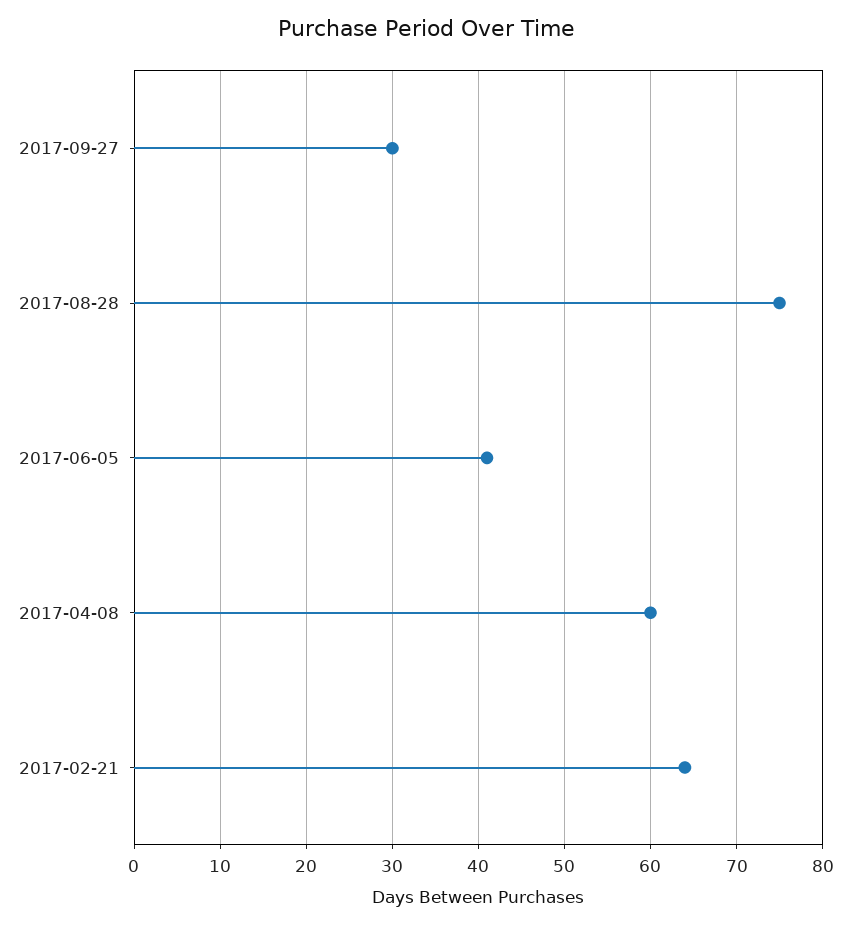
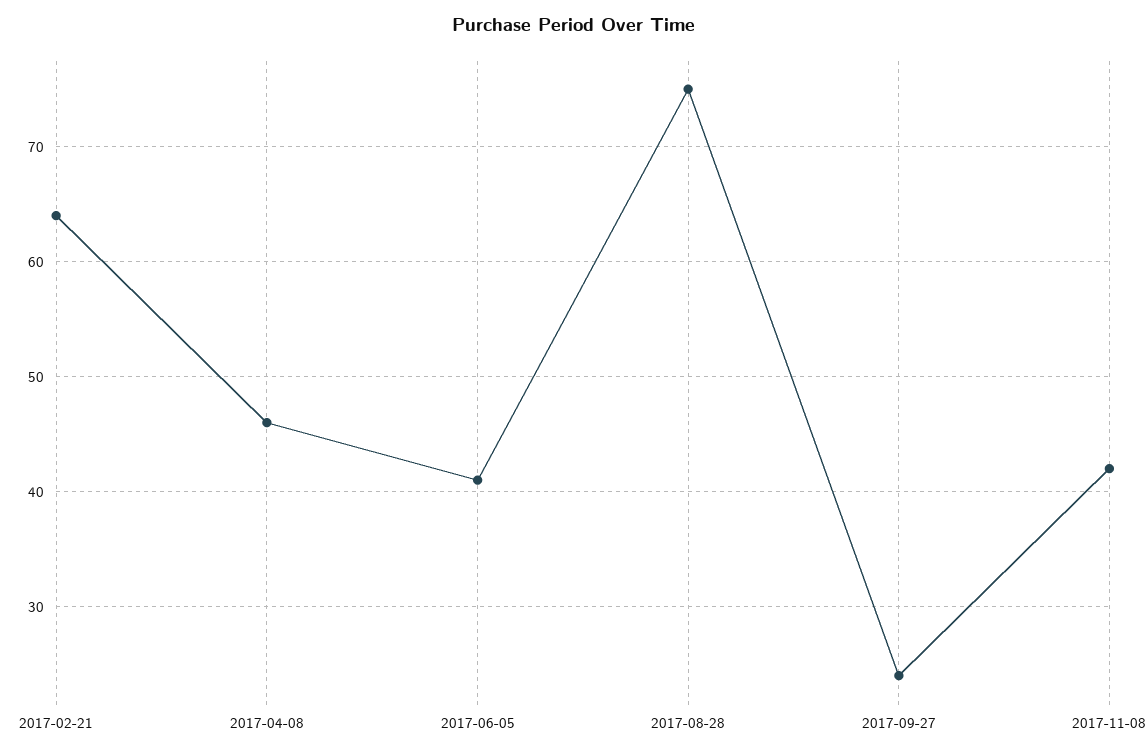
2017-09-27: 30 -> 24
2017-04-08: 60 -> 46
2017-11-08: none -> 42

